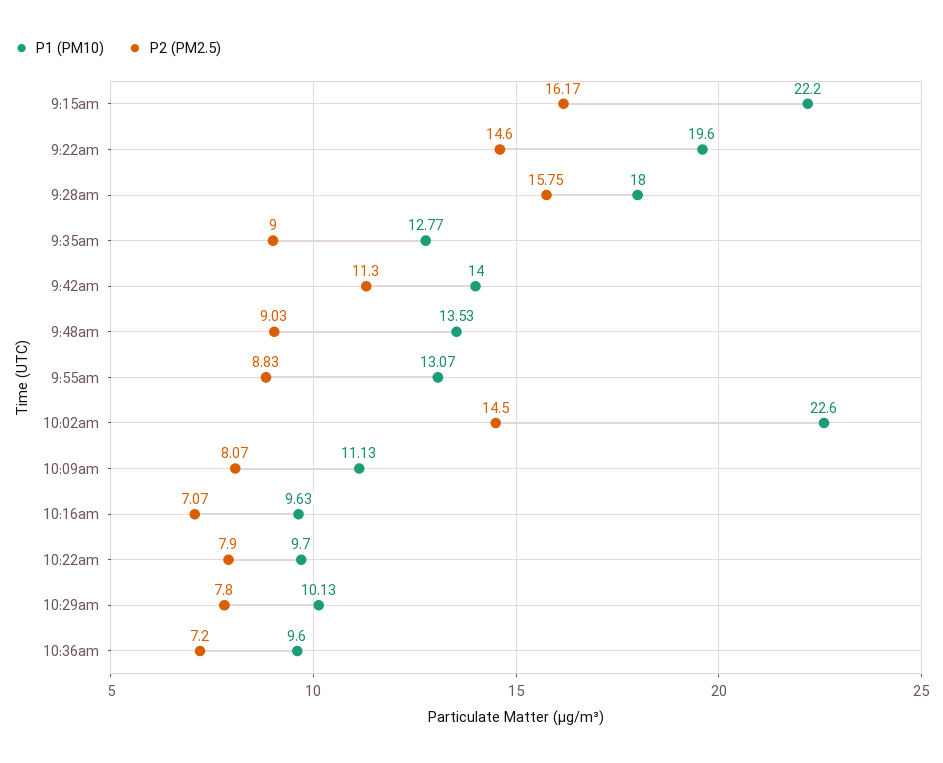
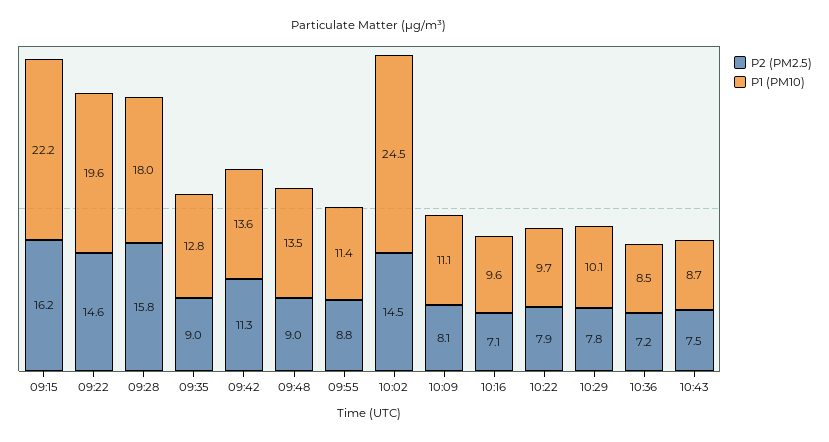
P1 (PM10), 9:42am: 14 -> 13.6
P1 (PM10), 9:55am: 13.07 -> 11.4
P1 (PM10), 10:02am: 22.6 -> 24.5
P1 (PM10), 10:36am: 9.6 -> 8.5
P2 (PM2.5), 10:43: none -> 7.5
P1 (PM10), 10:43: none -> 8.7

